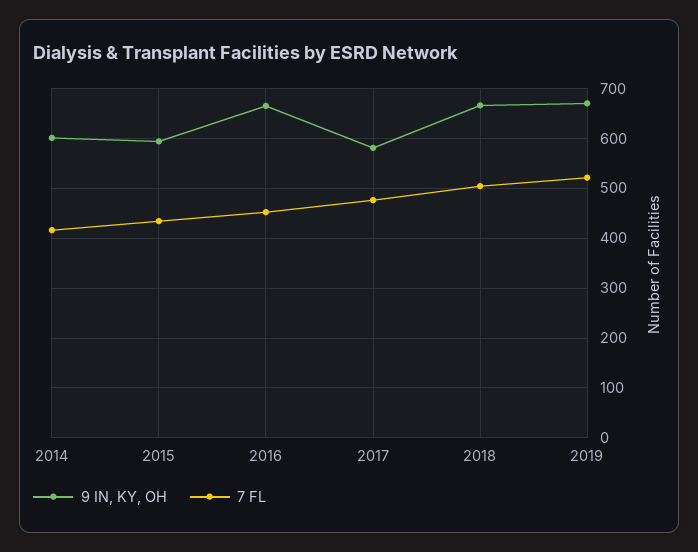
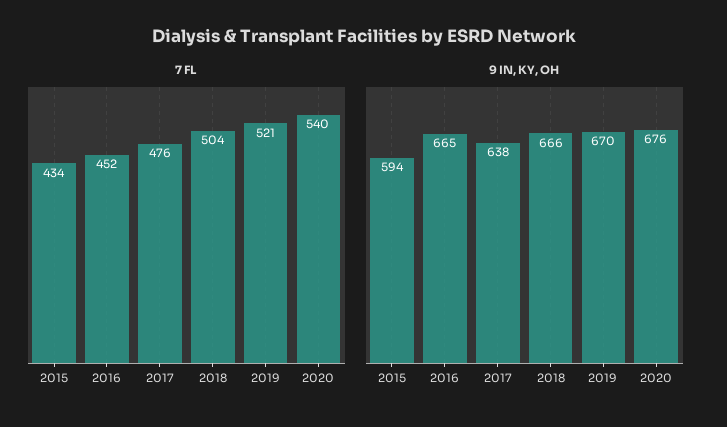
9 IN, KY, OH, 2014: 600 -> none
7 FL, 2014: 420 -> none
9 IN, KY, OH, 2017: 580 -> 638
7 FL, 2020: none -> 540
9 IN, KY, OH, 2020: none -> 676

